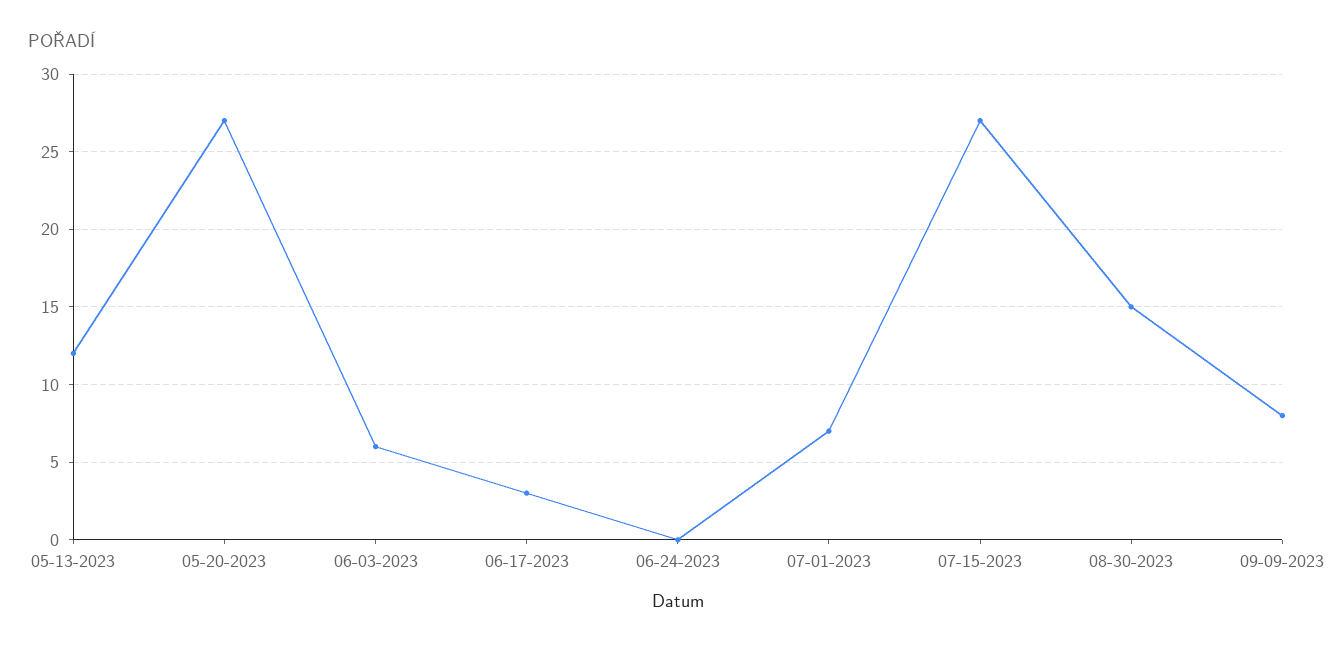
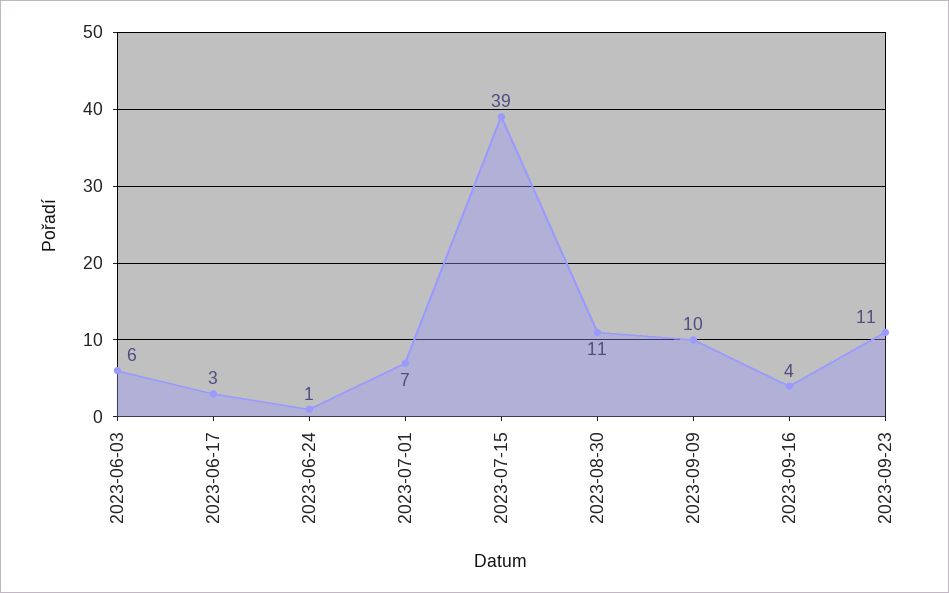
05-13-2023: 12 -> none
05-20-2023: 27 -> none
06-24-2023: 0 -> 1
07-15-2023: 27 -> 39
08-30-2023: 15 -> 11
09-09-2023: 8 -> 10
2023-09-16: none -> 4
2023-09-23: none -> 11

